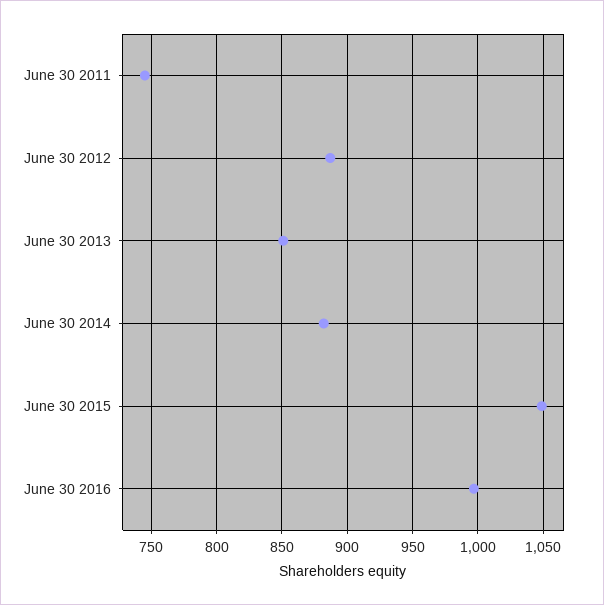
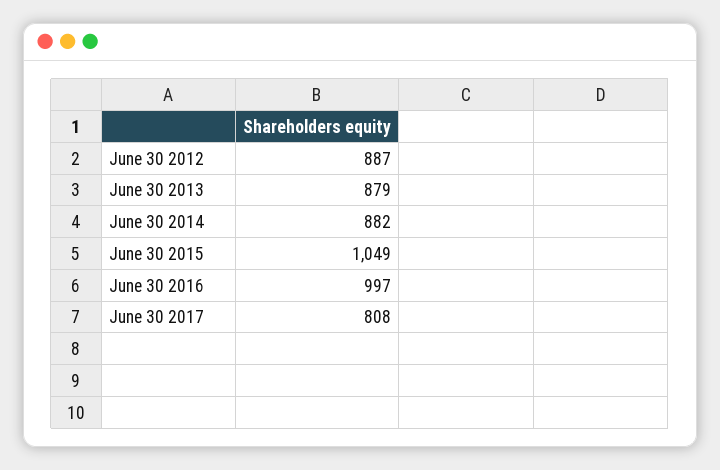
June 30 2011: 745 -> none
June 30 2013: 850 -> 879
June 30 2017: none -> 808

